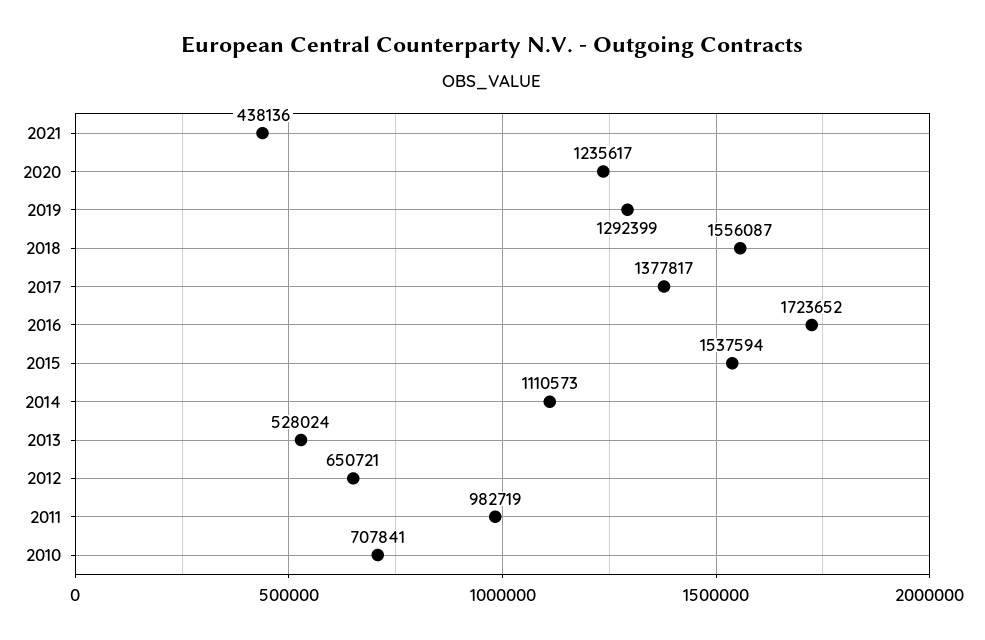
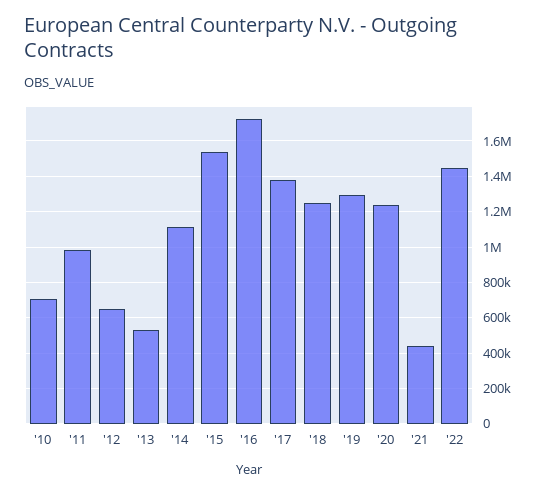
2018: 1556087 -> 1250000
'22: none -> 1450000

